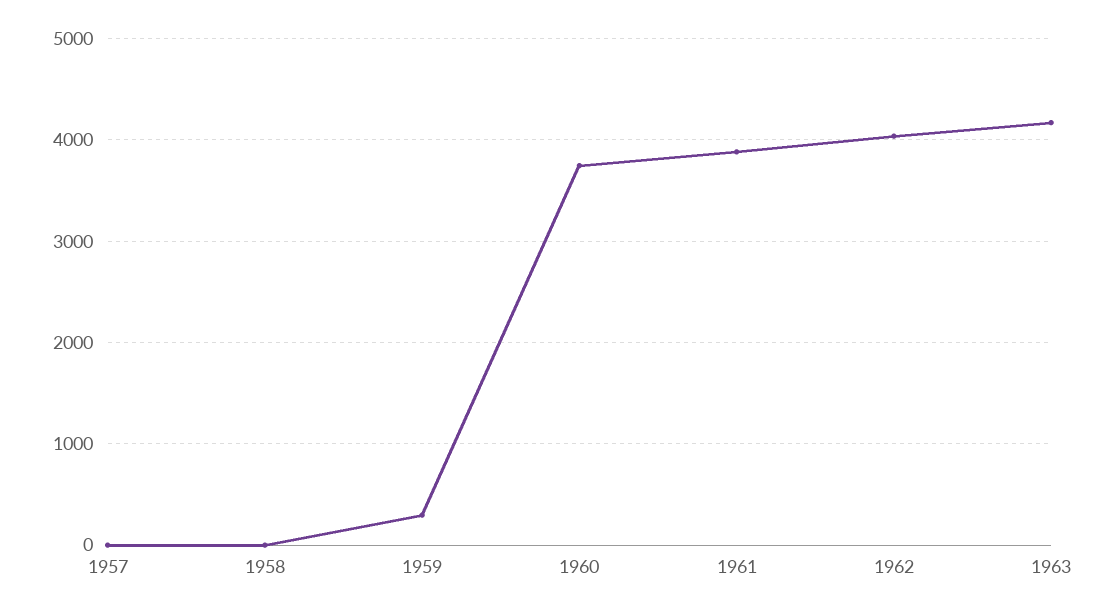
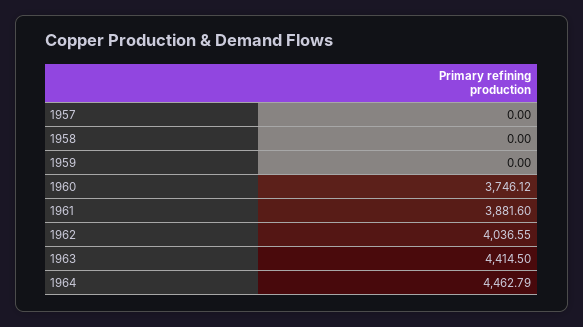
1959: 300 -> 0
1963: 4200 -> 4414.5
1964: none -> 4462.79

